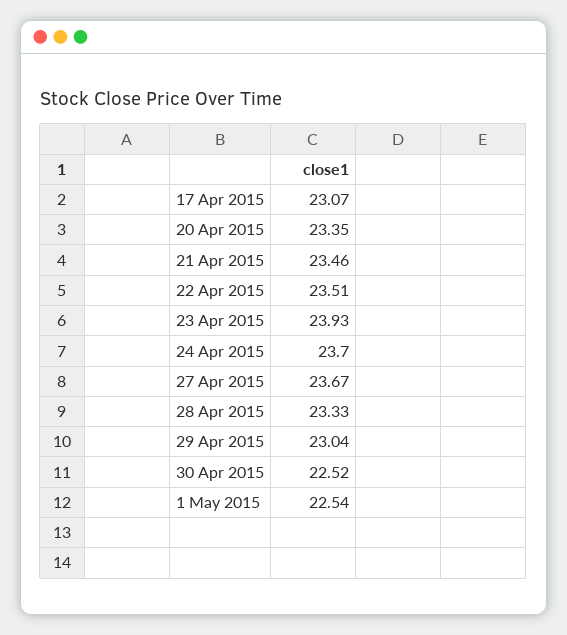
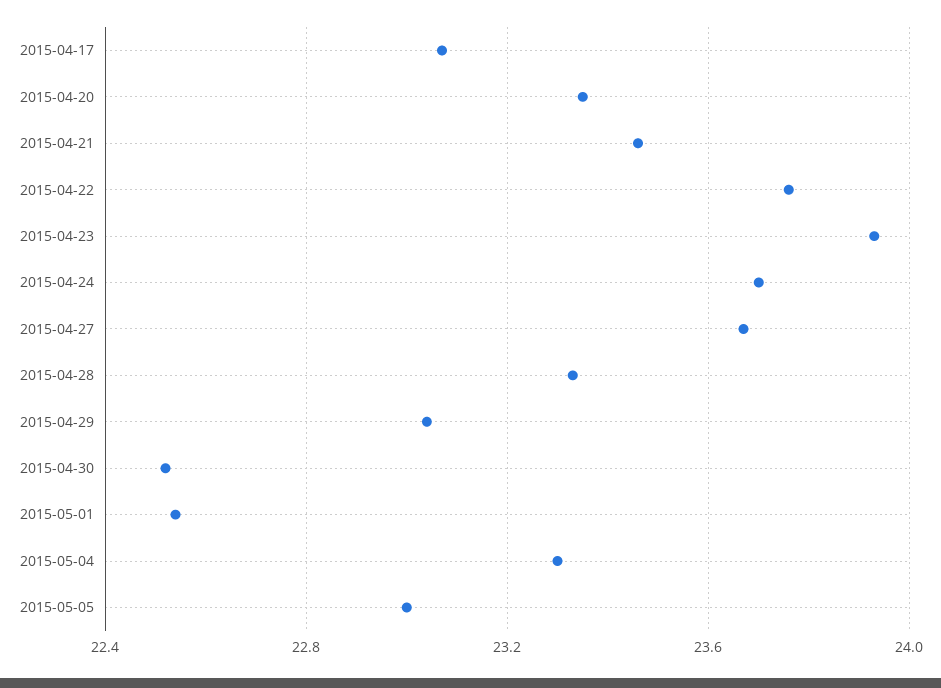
22 Apr 2015: 23.51 -> 23.75
2015-05-04: none -> 23.3
2015-05-05: none -> 23

